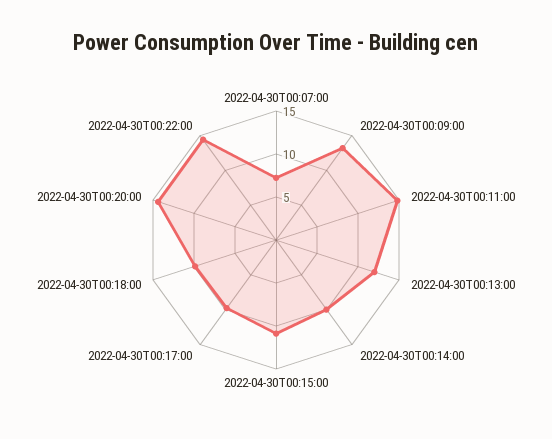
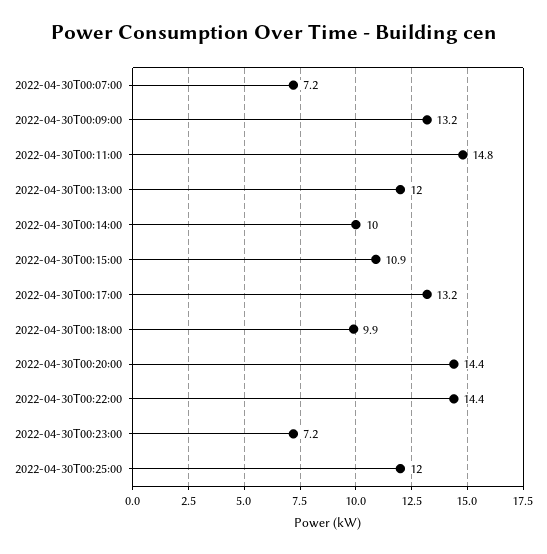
2022-04-30T00:17:00: 10 -> 13.2
2022-04-30T00:23:00: none -> 7.2
2022-04-30T00:25:00: none -> 12

